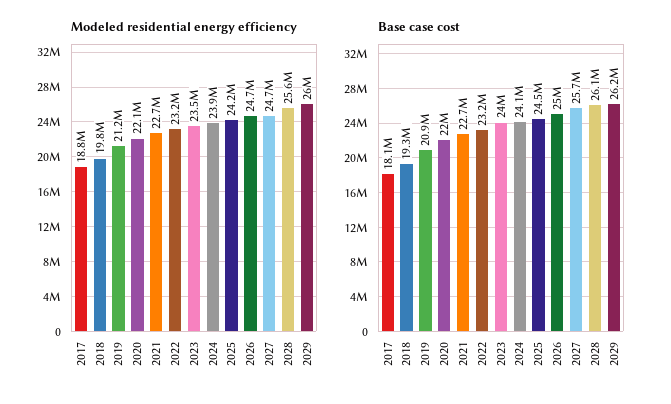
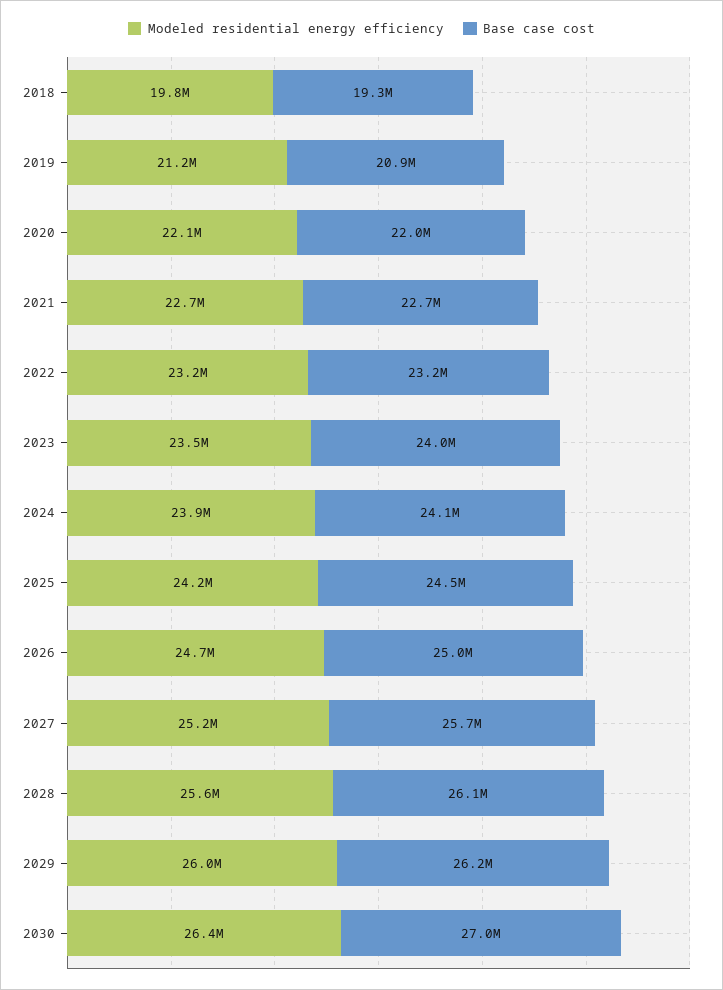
Modeled residential energy efficiency, 2017: 18800000 -> none
Modeled residential energy efficiency, 2027: 24700000 -> 25200000
Base case cost, 2017: 18100000 -> none
Modeled residential energy efficiency, 2030: none -> 26400000
Base case cost, 2030: none -> 27000000

